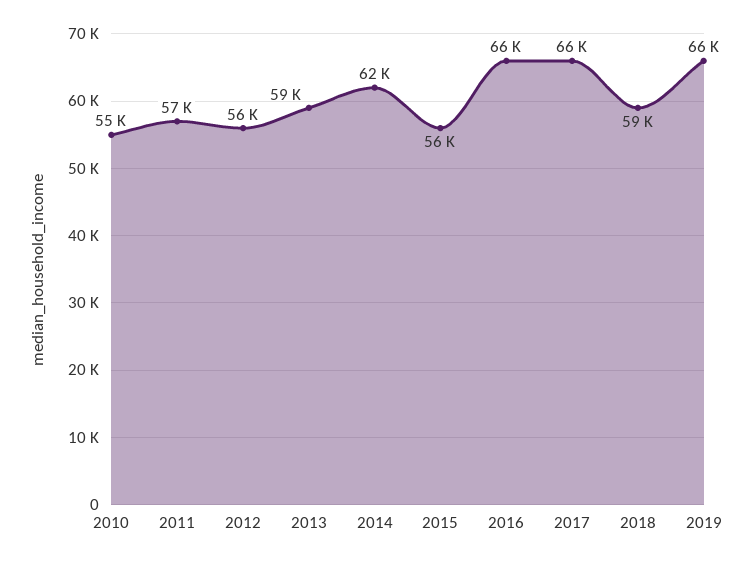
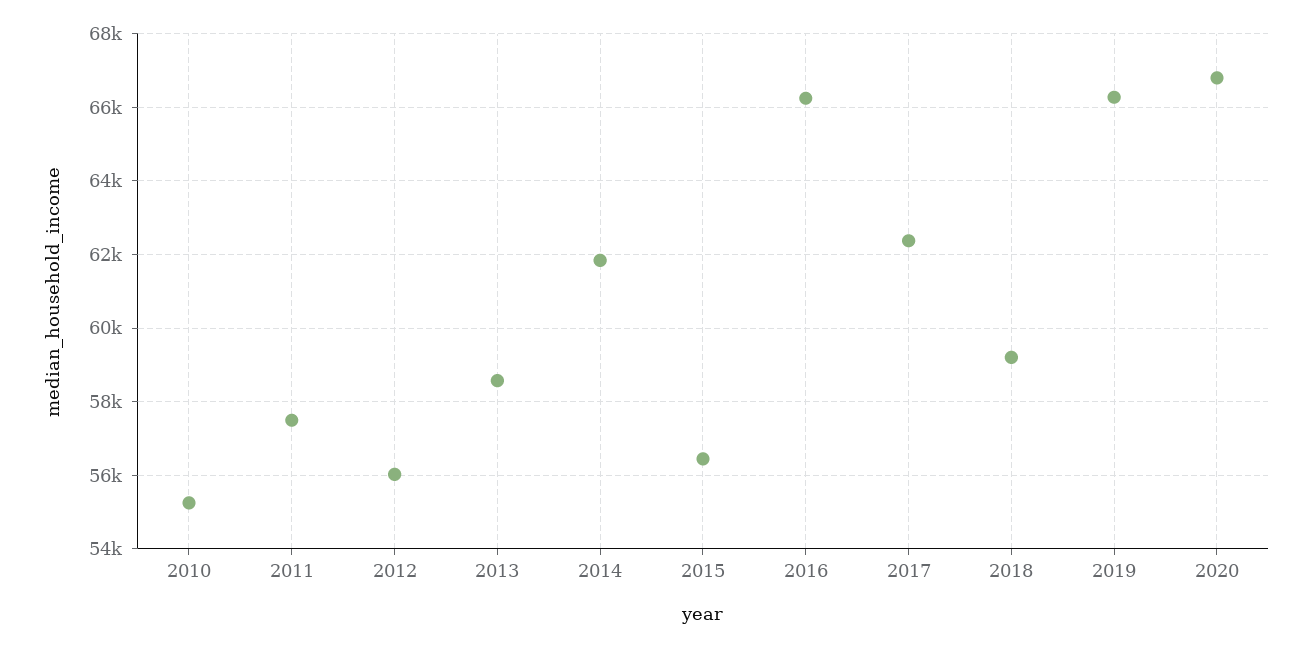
2017: 66000 -> 62400
2020: none -> 66800

